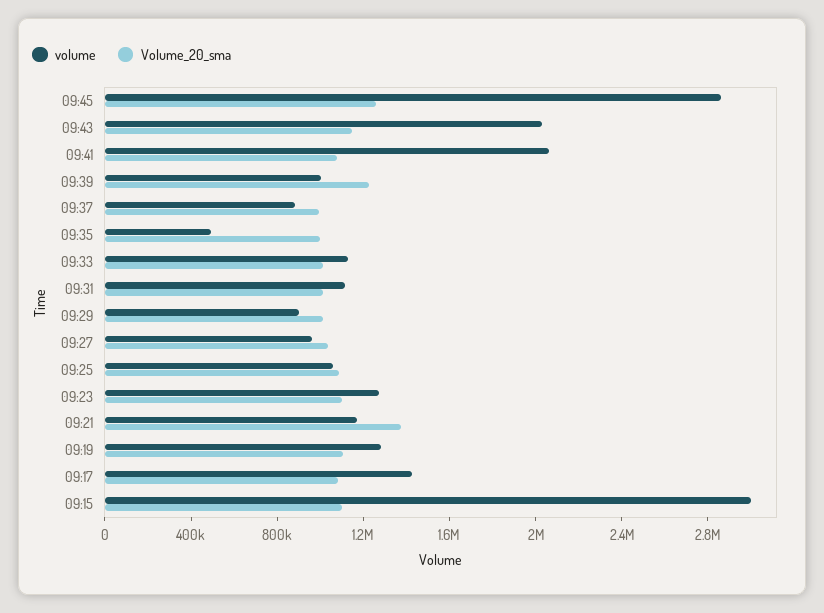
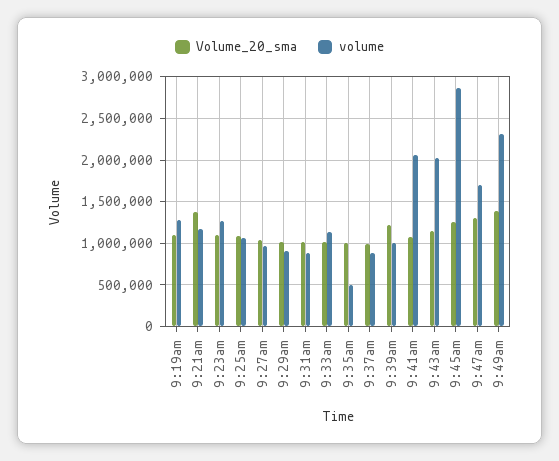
volume, 09:31: 1100000 -> 900000
volume, 09:17: 1400000 -> none
Volume_20_sma, 09:17: 1100000 -> none
volume, 09:15: 3000000 -> none
Volume_20_sma, 09:15: 1100000 -> none
Volume_20_sma, 9:47am: none -> 1300000
volume, 9:47am: none -> 1700000
Volume_20_sma, 9:49am: none -> 1400000
volume, 9:49am: none -> 2300000

